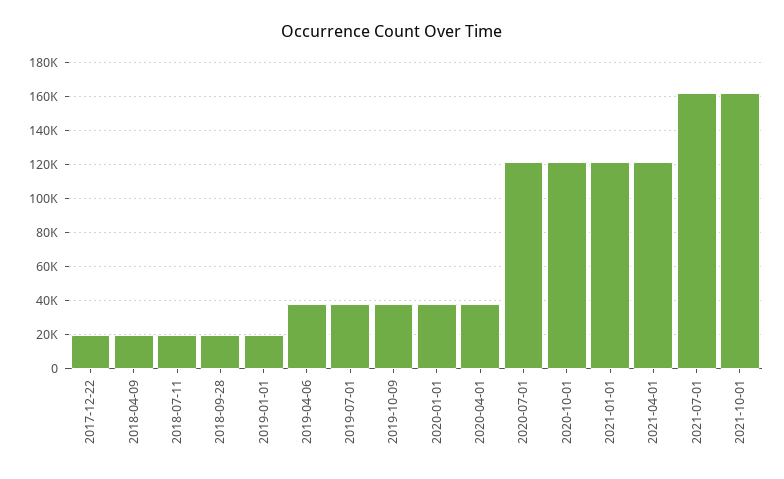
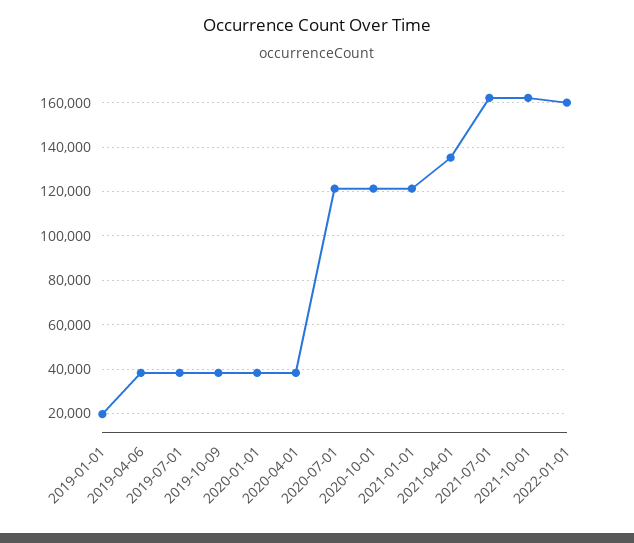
2017-12-22: 20000 -> none
2018-04-09: 20000 -> none
2018-07-11: 20000 -> none
2018-09-28: 20000 -> none
2021-04-01: 120000 -> 135000
2022-01-01: none -> 160000

